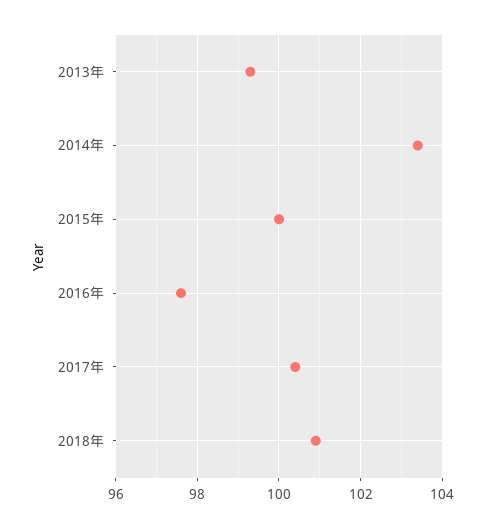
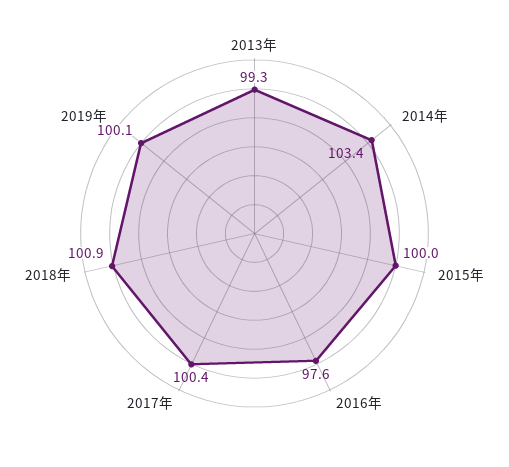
2019年: none -> 100.1

